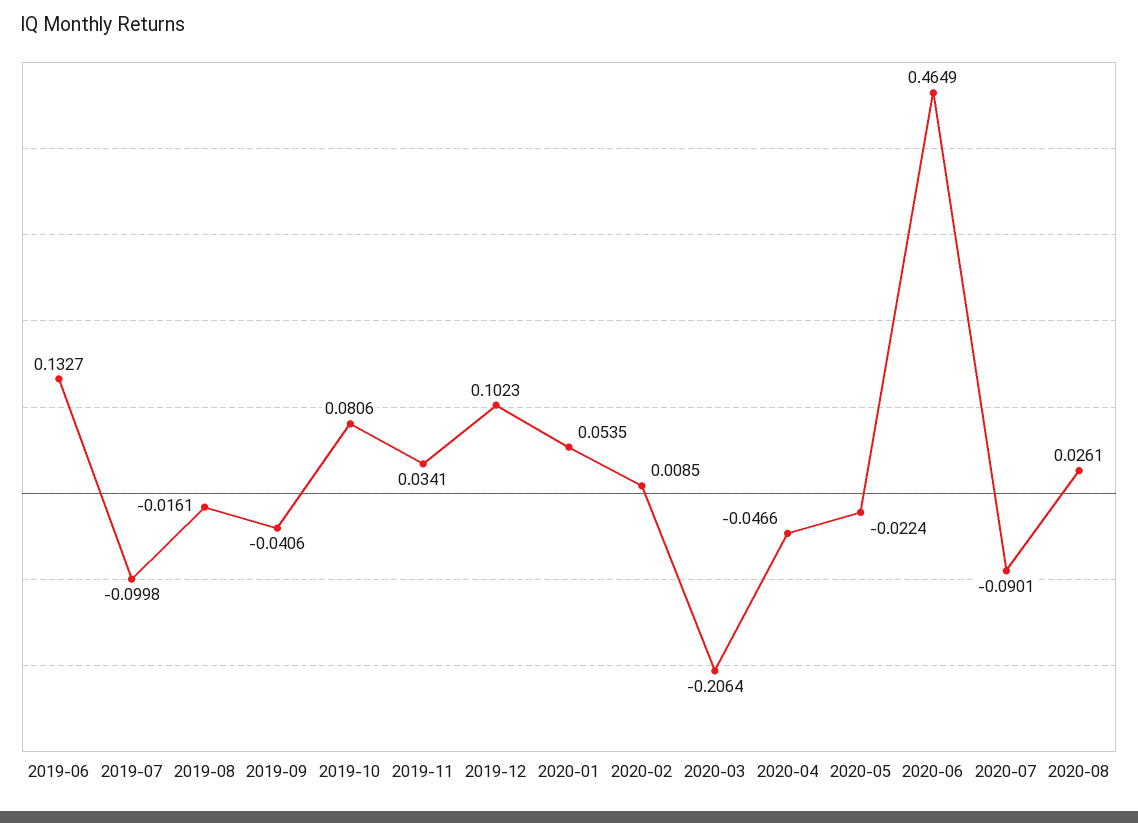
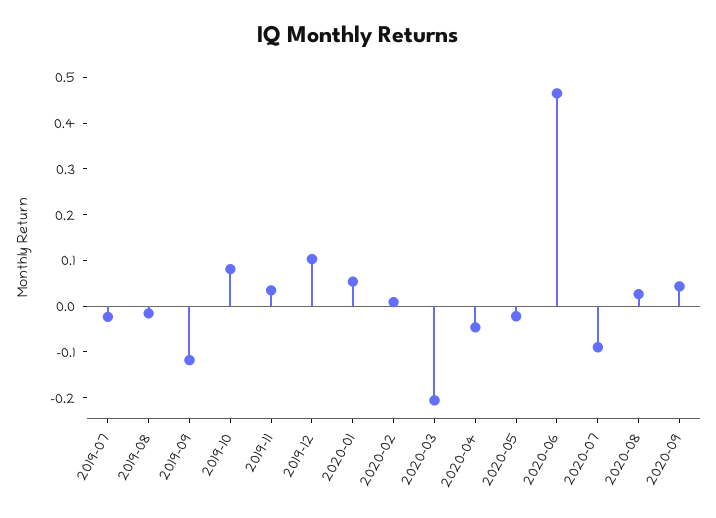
2019-06: 0.1327 -> none
2019-07: -0.0998 -> -0.02
2019-09: -0.0406 -> -0.12
2020-09: none -> 0.04

